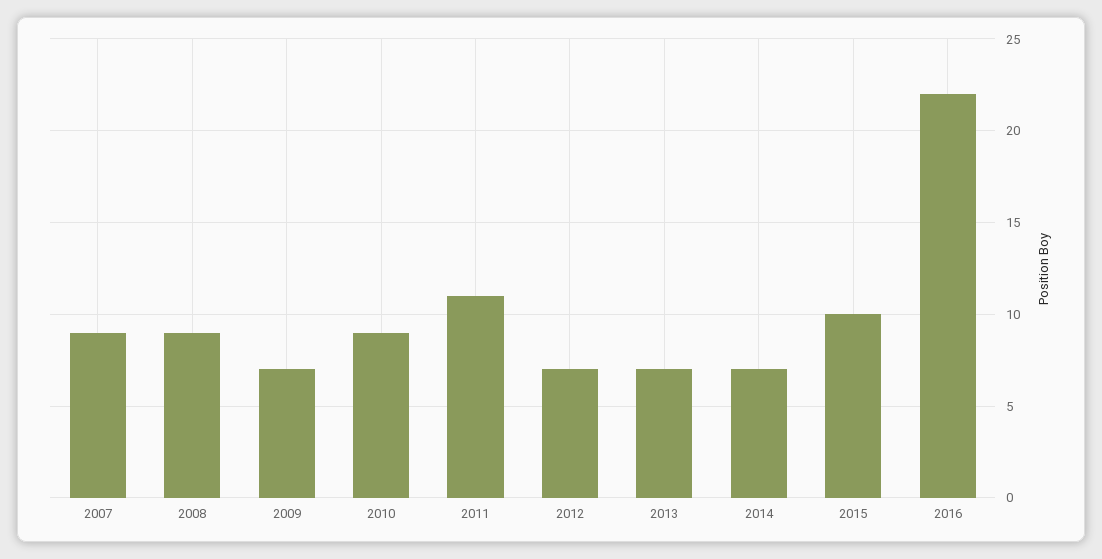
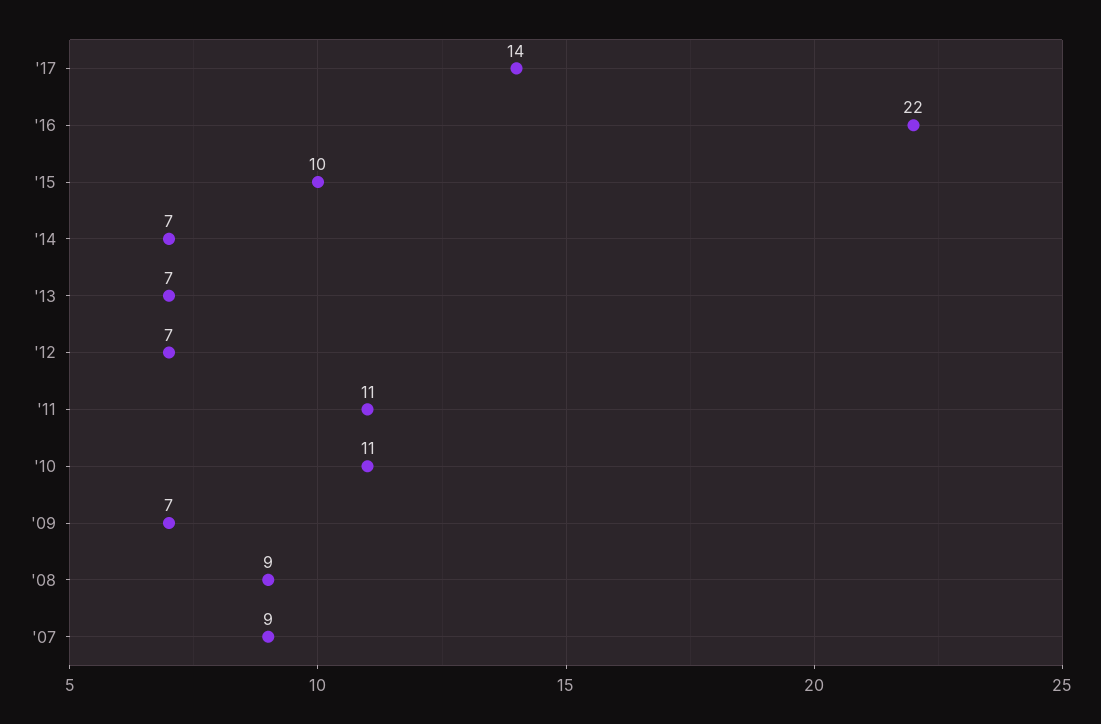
2010: 9 -> 11
'17: none -> 14

